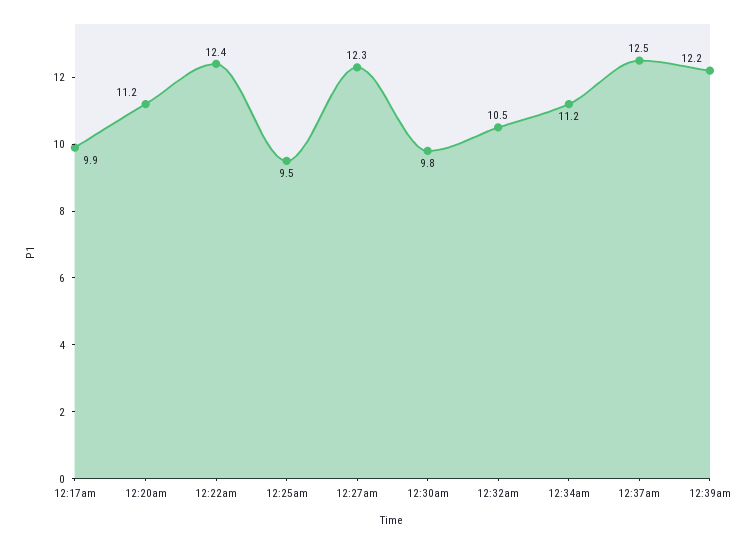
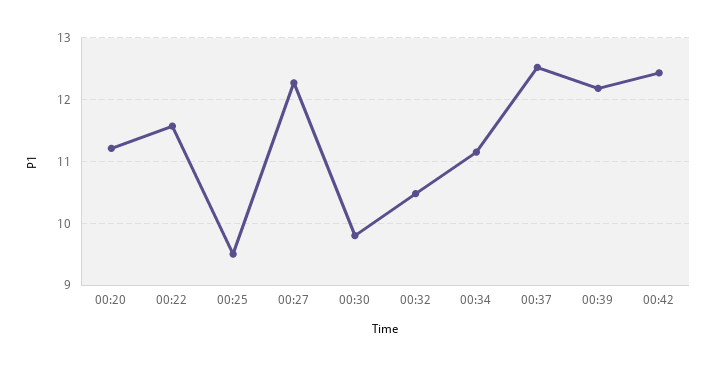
12:17am: 9.9 -> none
12:22am: 12.4 -> 11.6
00:42: none -> 12.4

